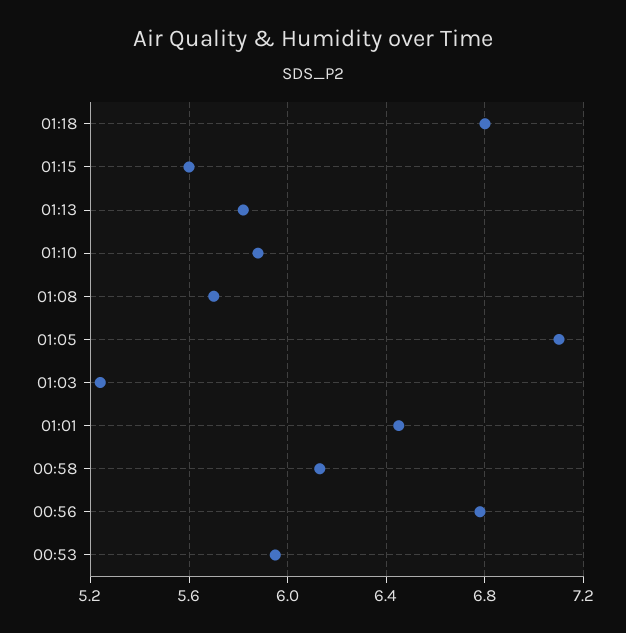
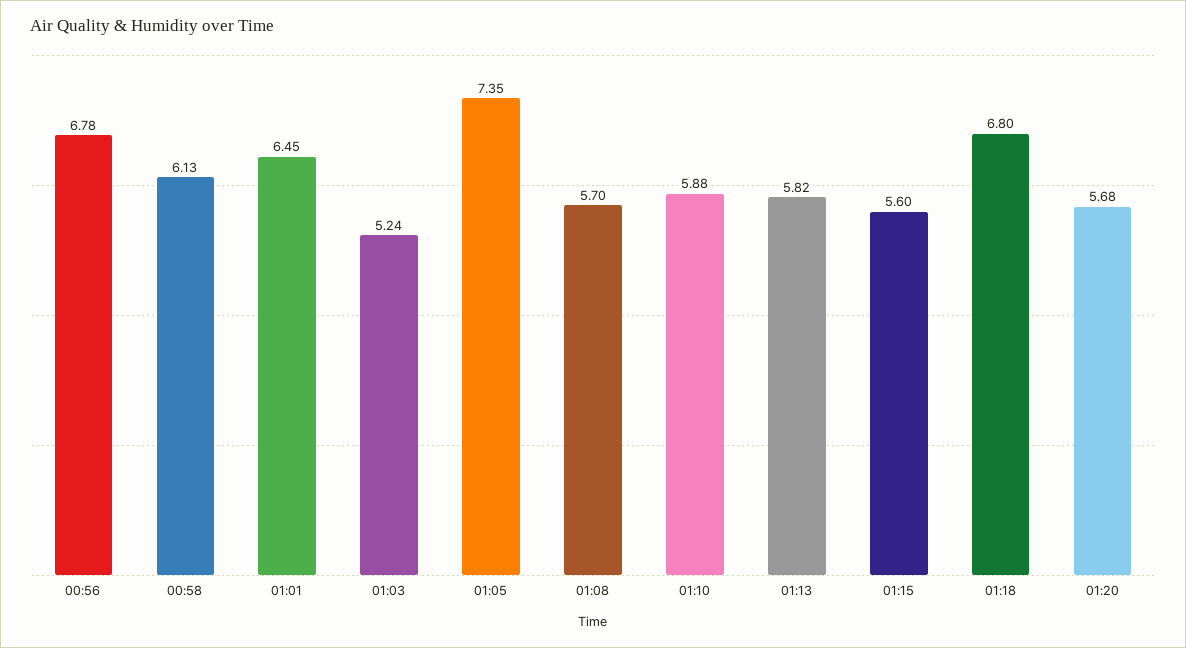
01:05: 7.1 -> 7.35
00:53: 5.95 -> none
01:20: none -> 5.68

